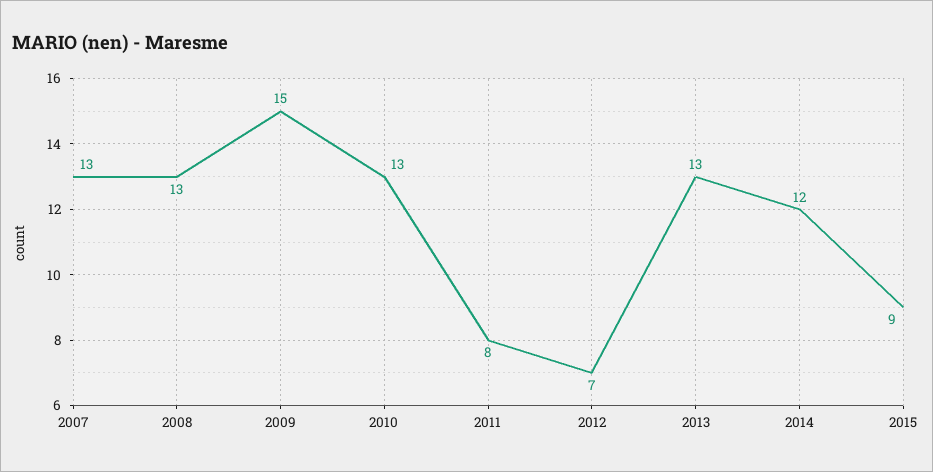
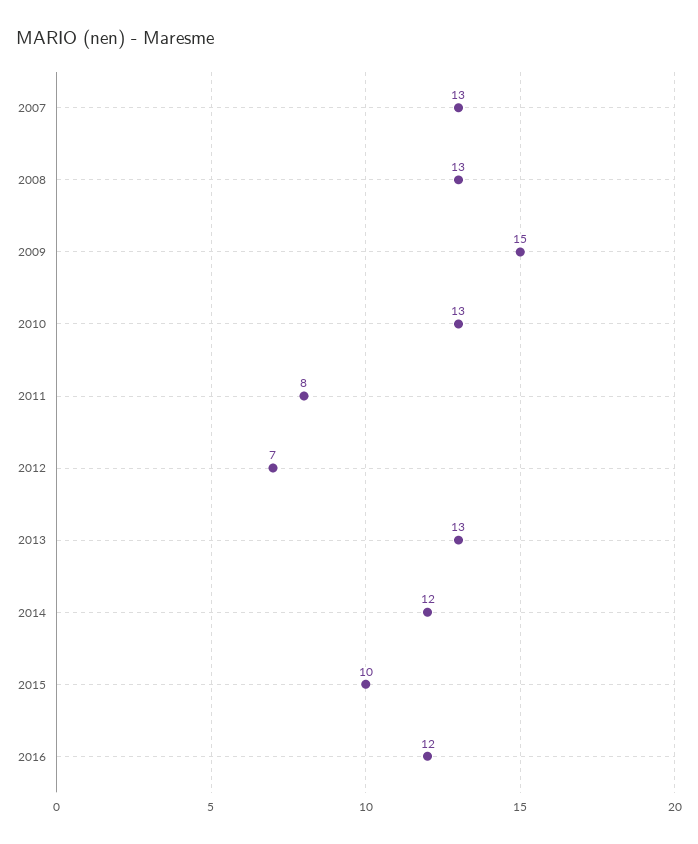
2015: 9 -> 10
2016: none -> 12

